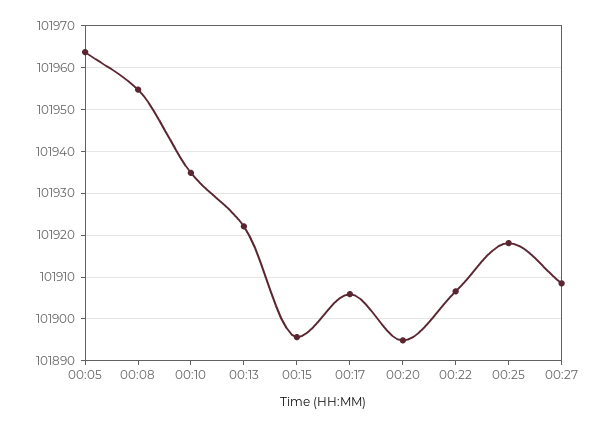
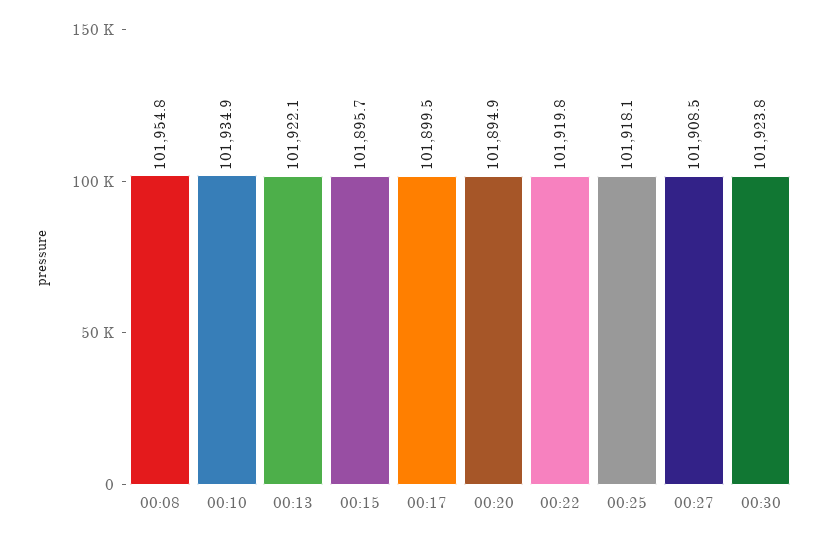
00:05: 101964 -> none
00:17: 101906 -> 101899.5
00:22: 101906 -> 101919.8
00:30: none -> 101923.8

